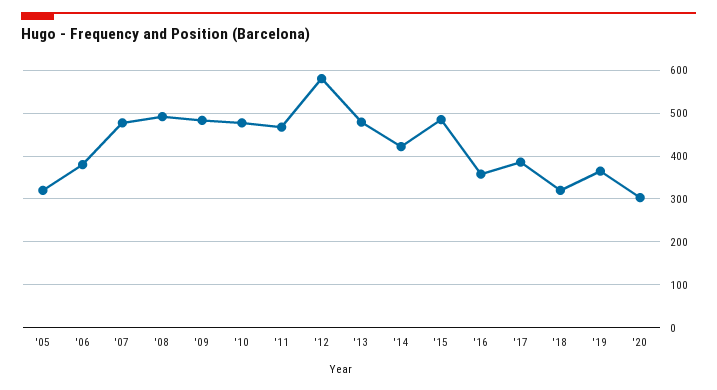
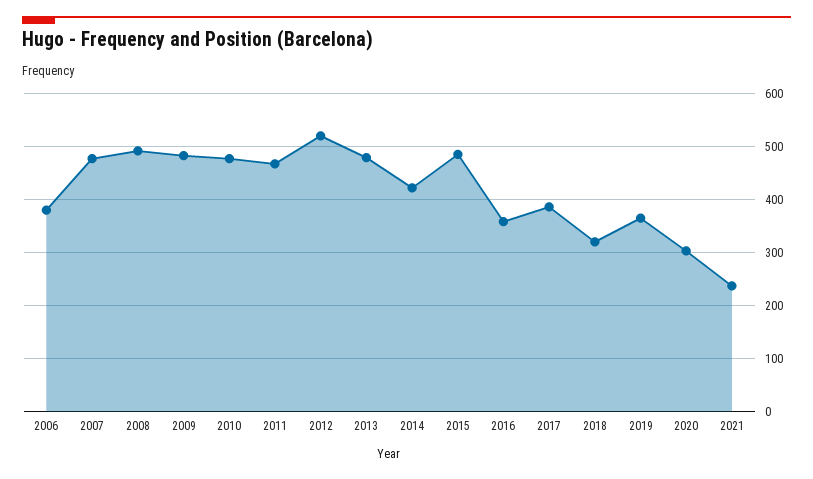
'05: 320 -> none
'12: 580 -> 520
2021: none -> 240

